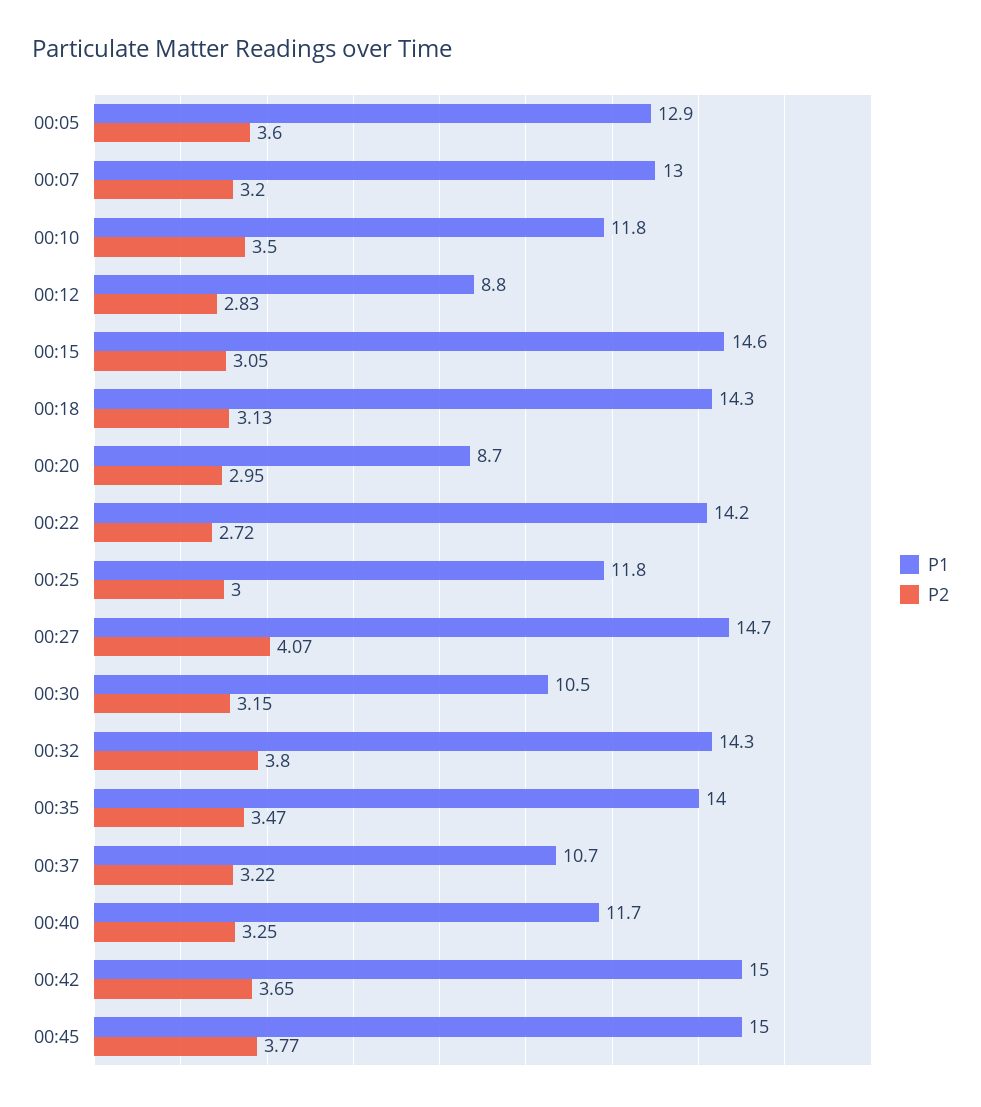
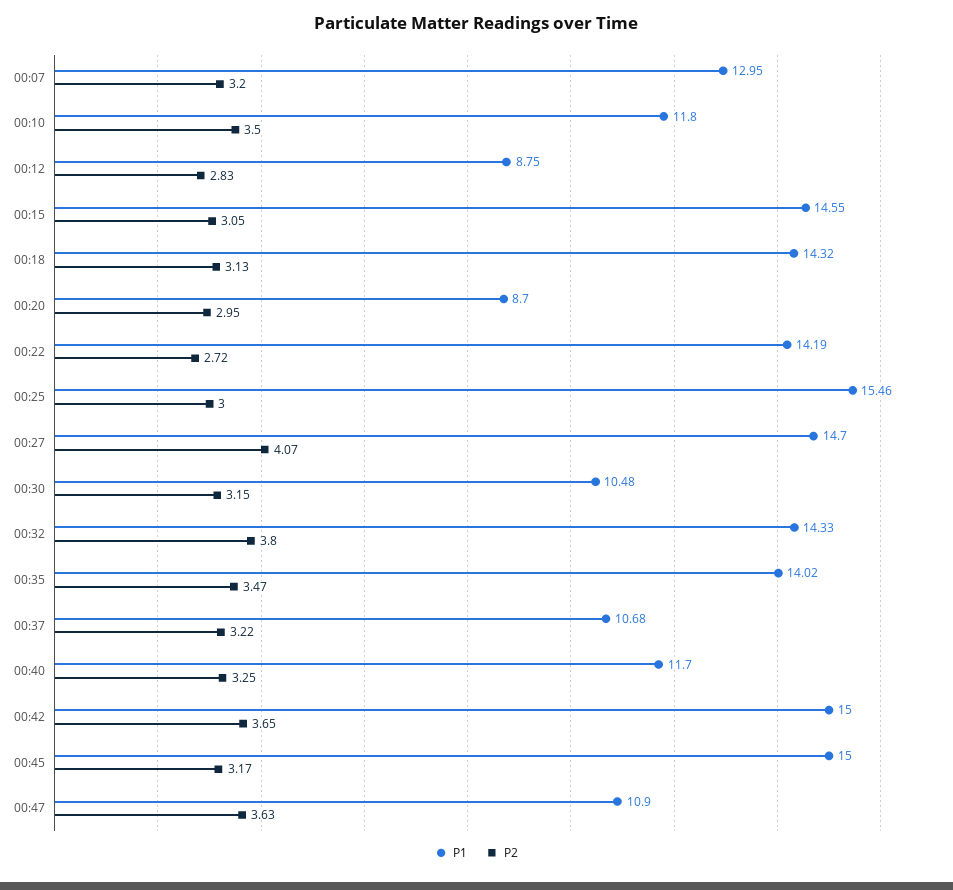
P1, 00:05: 12.9 -> none
P2, 00:05: 3.6 -> none
P1, 00:25: 11.8 -> 15.46
P2, 00:45: 3.77 -> 3.17
P1, 00:47: none -> 10.9
P2, 00:47: none -> 3.63

